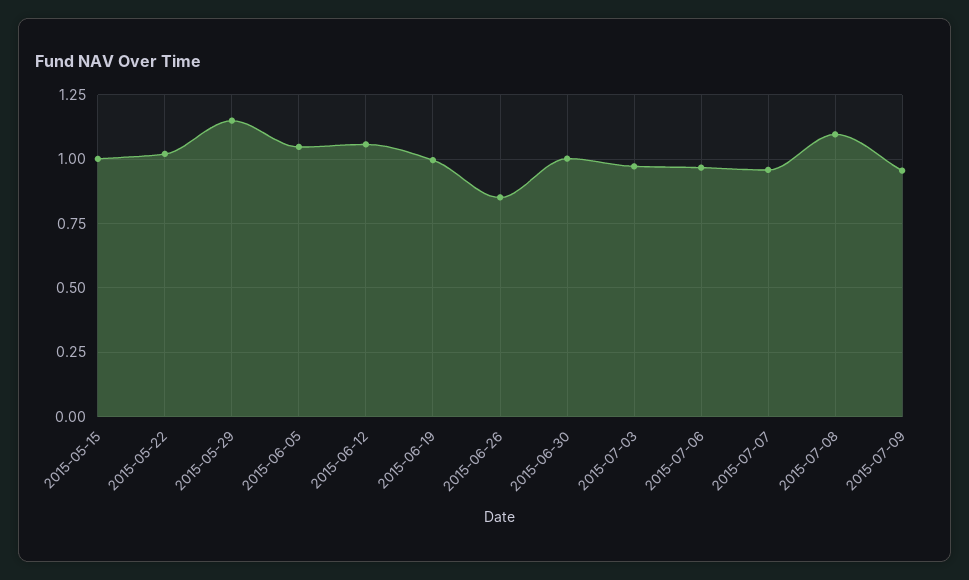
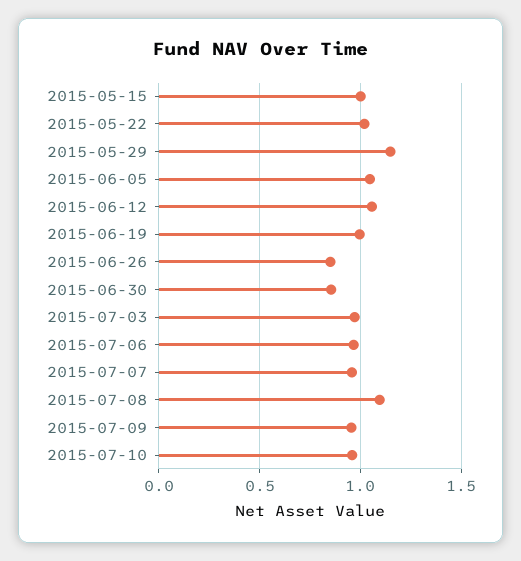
2015-06-30: 1 -> 0.85
2015-07-10: none -> 0.95

